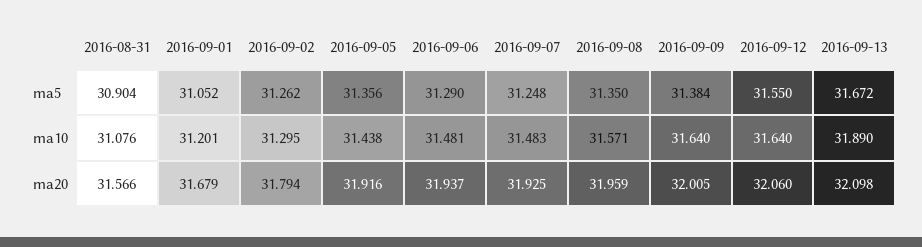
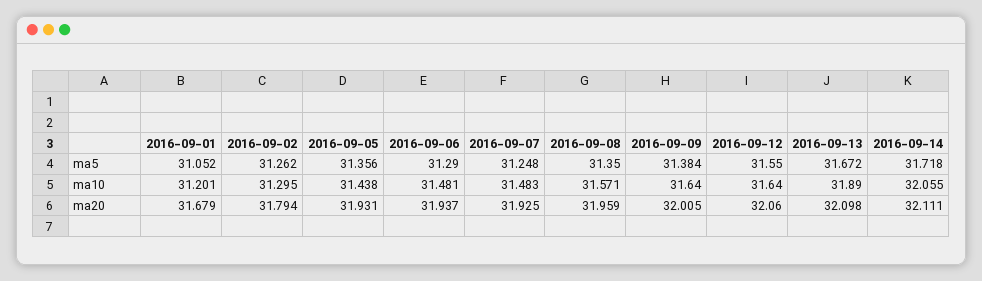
2016-08-31, ma5: 30.904 -> none
2016-08-31, ma10: 31.076 -> none
2016-08-31, ma20: 31.566 -> none
2016-09-05, ma20: 31.916 -> 31.931
2016-09-14, ma5: none -> 31.718
2016-09-14, ma10: none -> 32.055
2016-09-14, ma20: none -> 32.111

